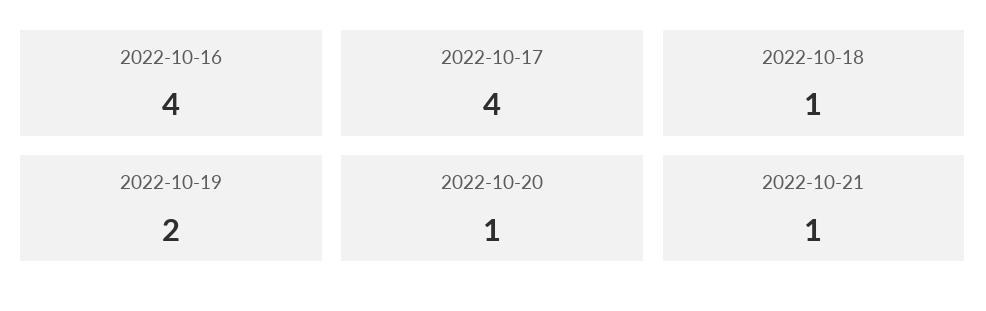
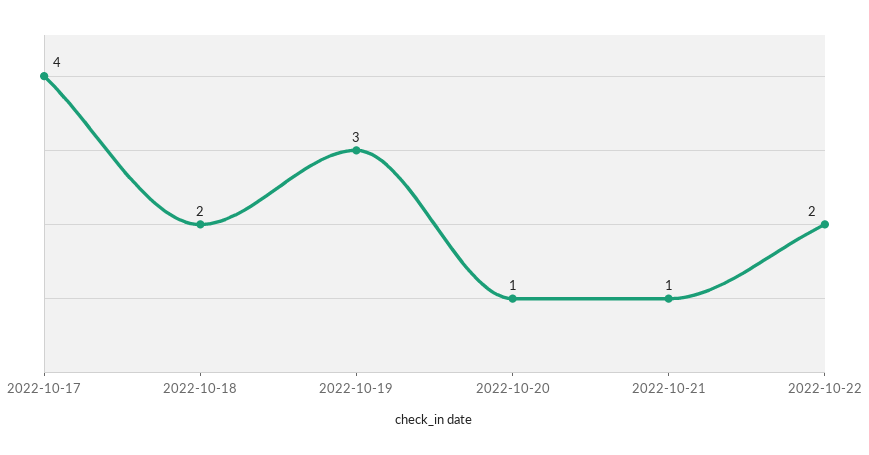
2022-10-16: 4 -> none
2022-10-18: 1 -> 2
2022-10-19: 2 -> 3
2022-10-22: none -> 2

